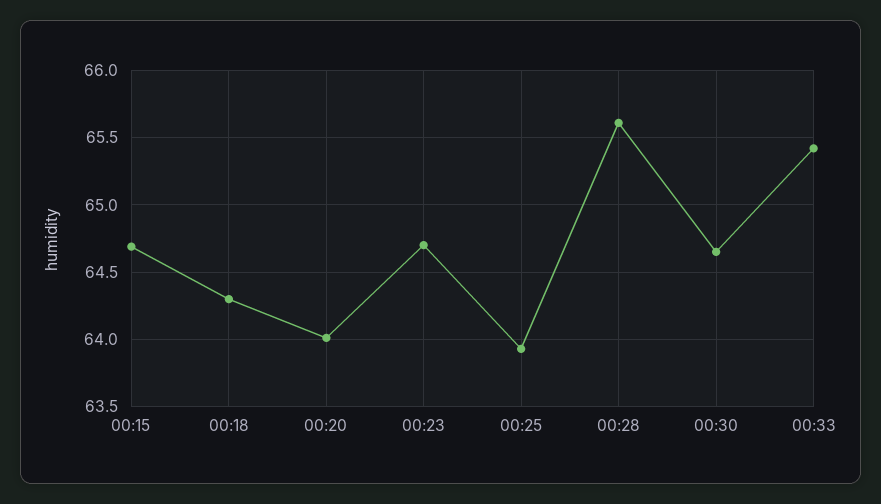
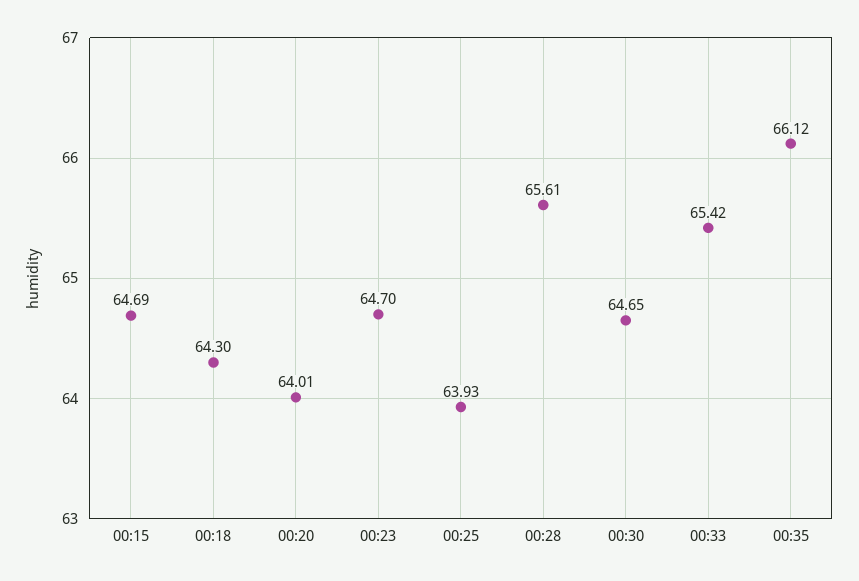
00:35: none -> 66.12

